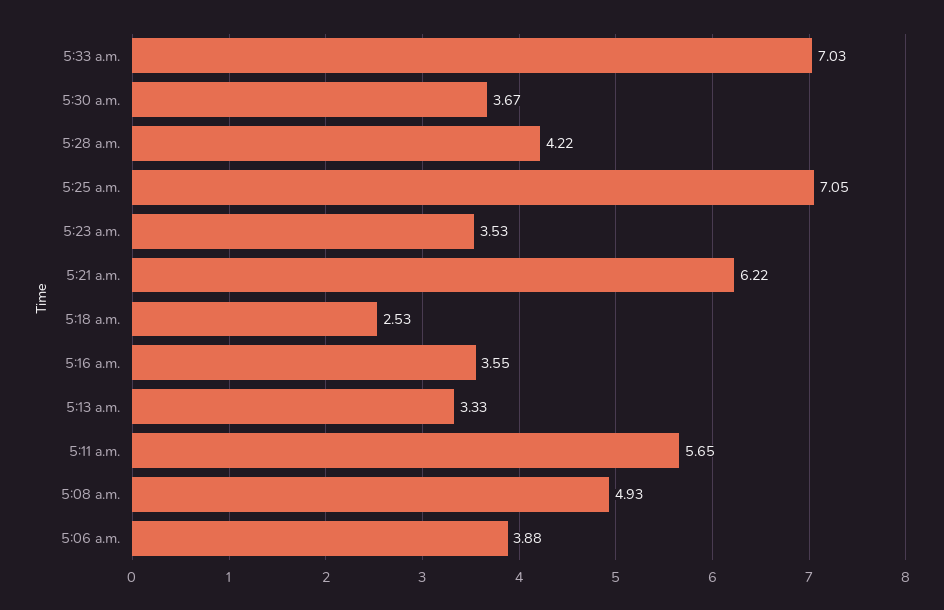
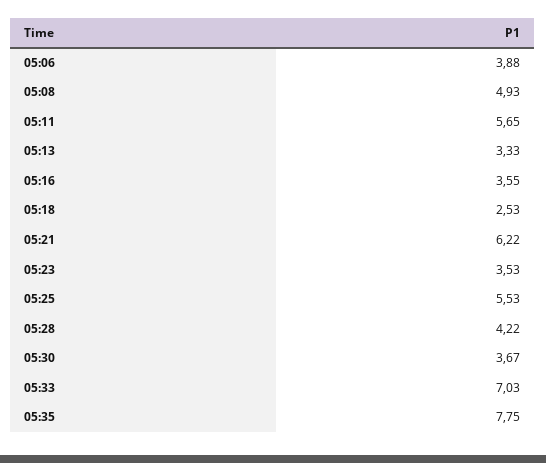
5:25 a.m.: 7.05 -> 5.53
05:35: none -> 7.75

